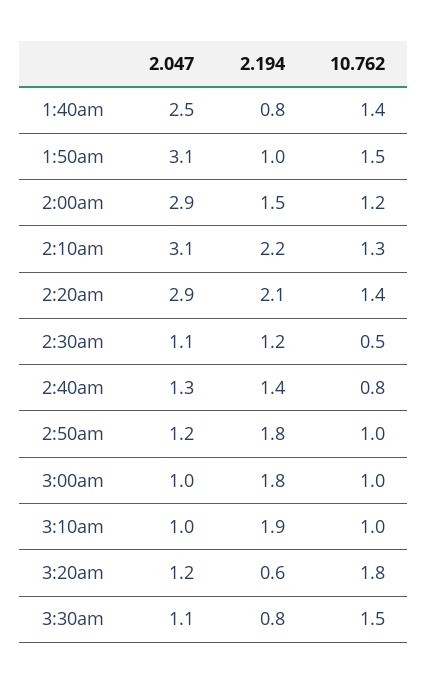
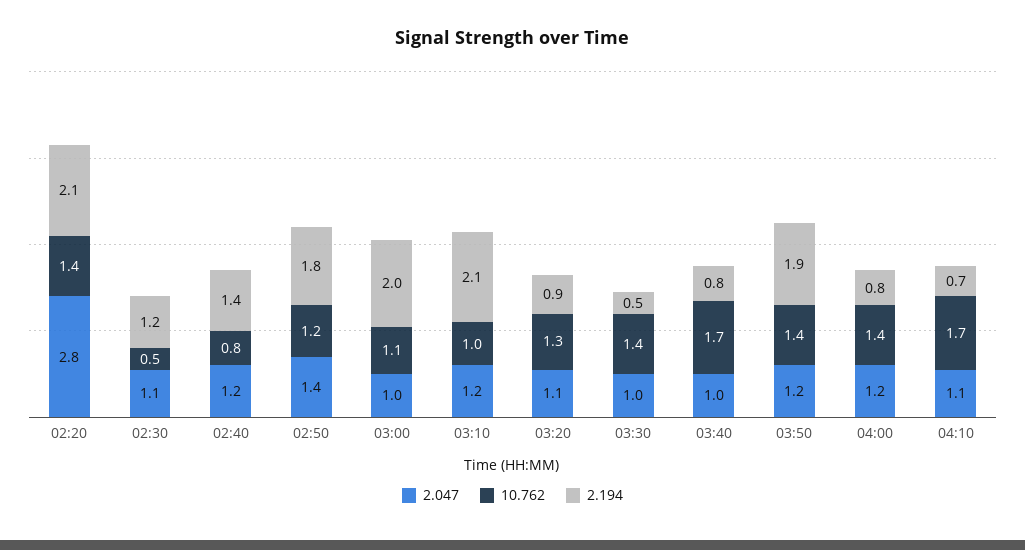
2.047, 1:40am: 2.5 -> none
2.194, 1:40am: 0.8 -> none
10.762, 1:40am: 1.4 -> none
2.047, 1:50am: 3.1 -> none
2.194, 1:50am: 1 -> none
10.762, 1:50am: 1.5 -> none
2.047, 2:00am: 2.9 -> none
2.194, 2:00am: 1.5 -> none
10.762, 2:00am: 1.2 -> none
2.047, 2:10am: 3.1 -> none
2.194, 2:10am: 2.2 -> none
10.762, 2:10am: 1.3 -> none
2.047, 2:20am: 2.9 -> 2.8
2.047, 2:40am: 1.3 -> 1.2
2.047, 2:50am: 1.2 -> 1.4
10.762, 2:50am: 1 -> 1.2
2.194, 3:00am: 1.8 -> 2
10.762, 3:00am: 1 -> 1.1
2.047, 3:10am: 1 -> 1.2
2.194, 3:10am: 1.9 -> 2.1
2.047, 3:20am: 1.2 -> 1.1
2.194, 3:20am: 0.6 -> 0.9
10.762, 3:20am: 1.8 -> 1.3
2.047, 3:30am: 1.1 -> 1
2.194, 3:30am: 0.8 -> 0.5
10.762, 3:30am: 1.5 -> 1.4
2.047, 03:40: none -> 1
10.762, 03:40: none -> 1.7
2.194, 03:40: none -> 0.8
2.047, 03:50: none -> 1.2
10.762, 03:50: none -> 1.4
2.194, 03:50: none -> 1.9
2.047, 04:00: none -> 1.2
10.762, 04:00: none -> 1.4
2.194, 04:00: none -> 0.8
2.047, 04:10: none -> 1.1
10.762, 04:10: none -> 1.7
2.194, 04:10: none -> 0.7

